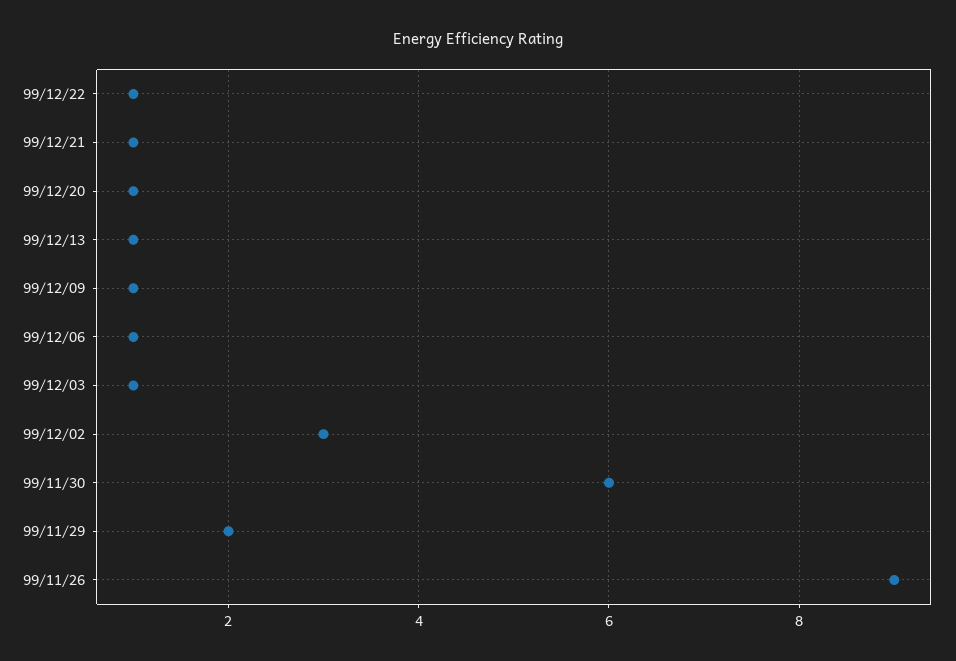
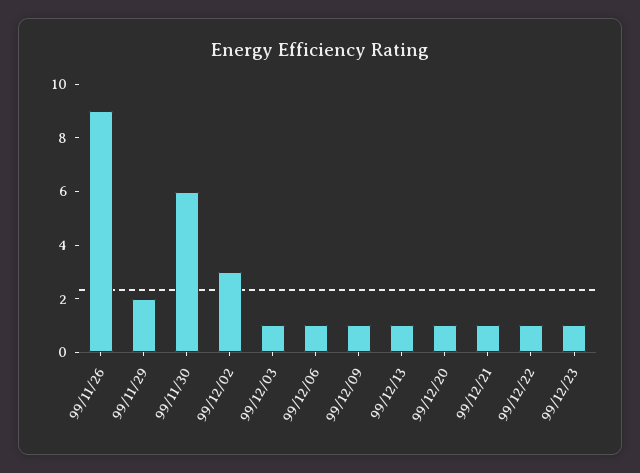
99/12/23: none -> 1

